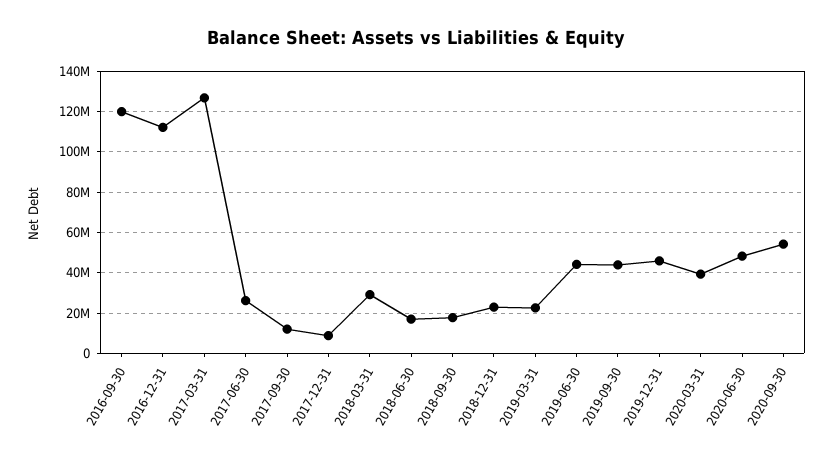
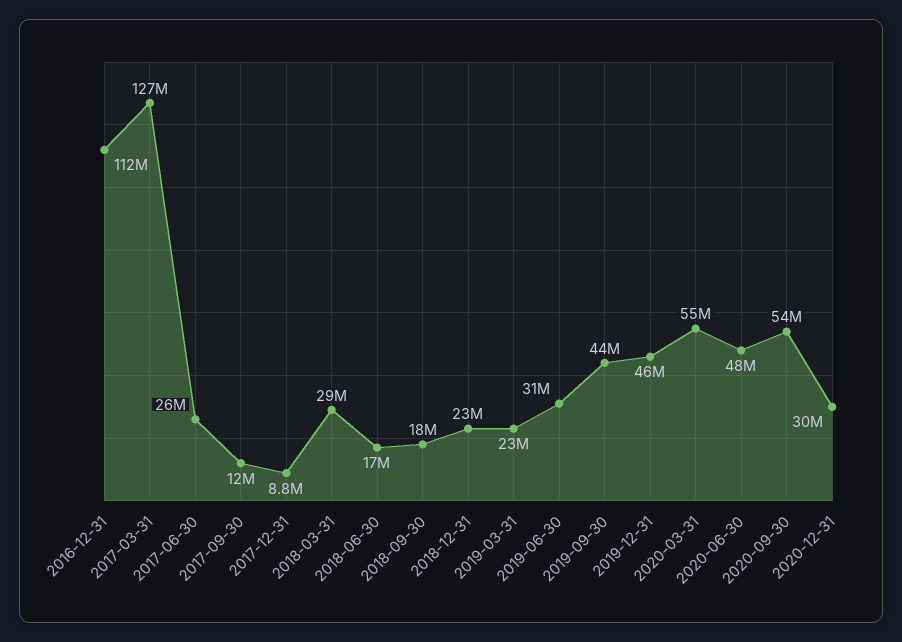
2016-09-30: 120000000 -> none
2019-06-30: 45000000 -> 31000000
2020-03-31: 40000000 -> 55000000
2020-12-31: none -> 30000000

